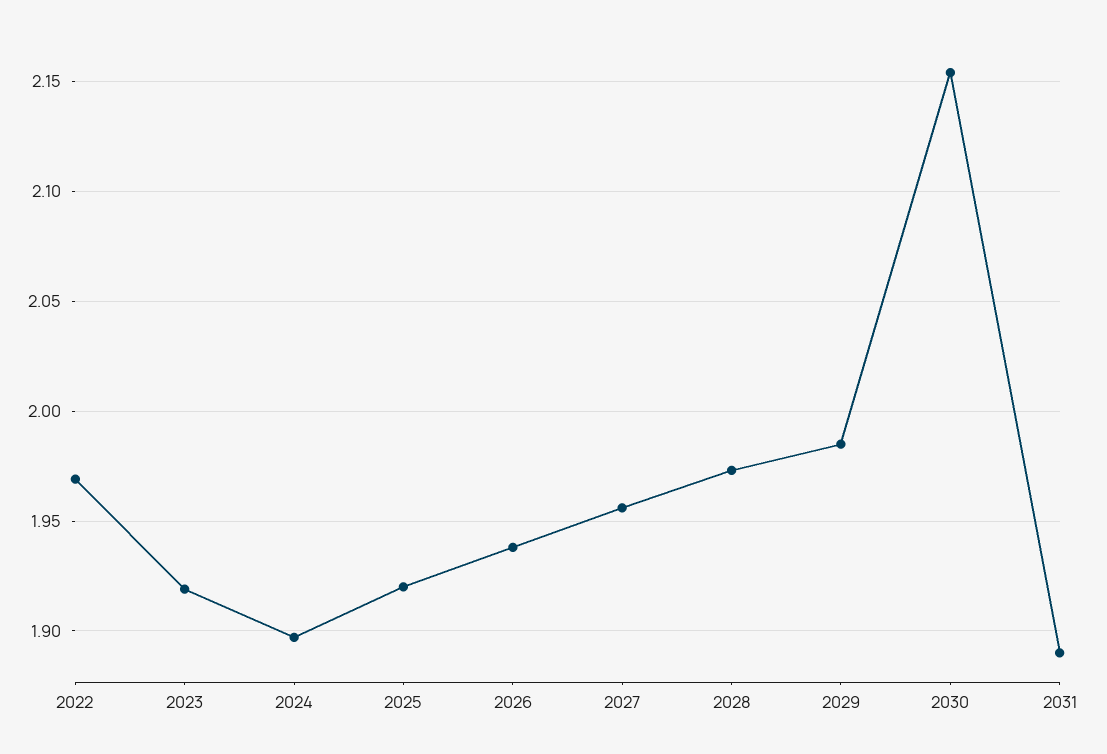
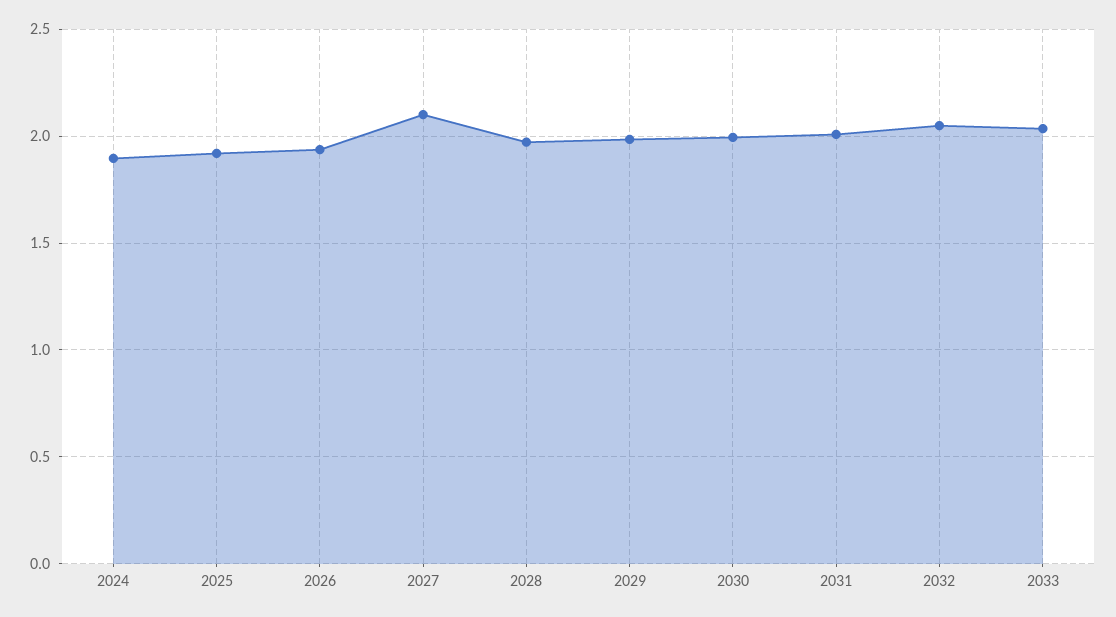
2022: 1.97 -> none
2023: 1.92 -> none
2027: 1.955 -> 2.1
2030: 2.155 -> 2
2031: 1.89 -> 2
2032: none -> 2.05
2033: none -> 2.05

